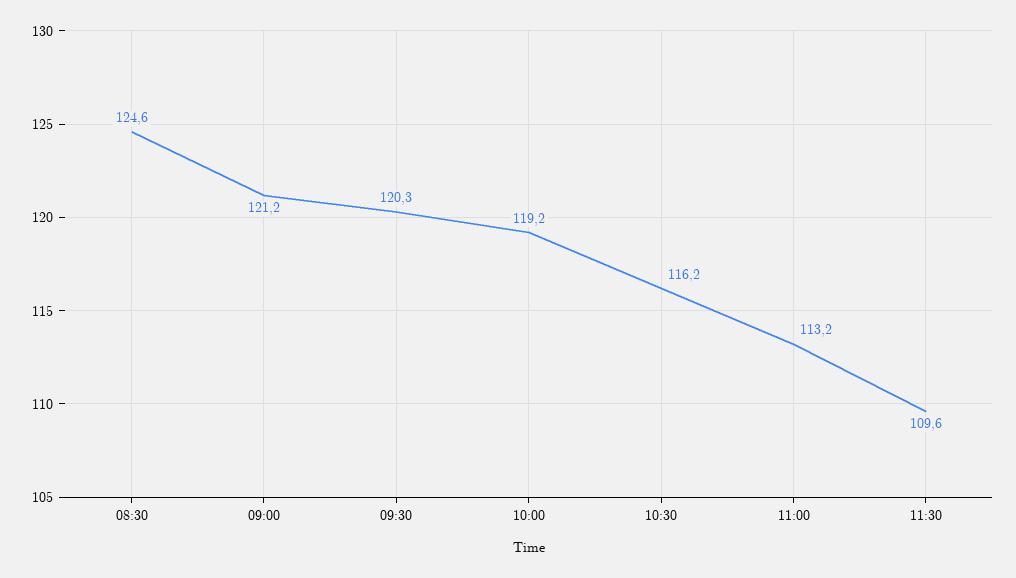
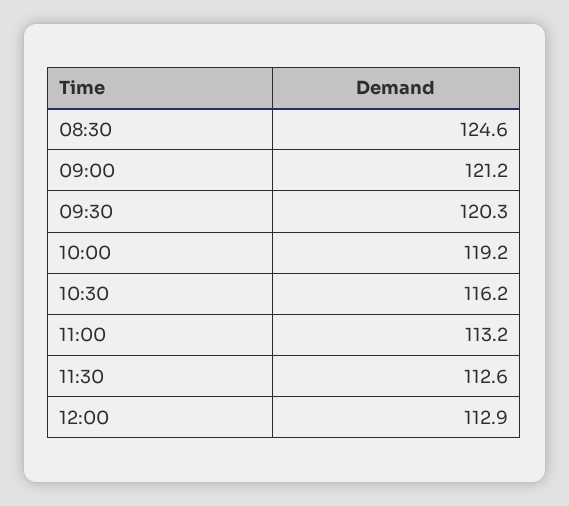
11:30: 109.6 -> 112.6
12:00: none -> 112.9

